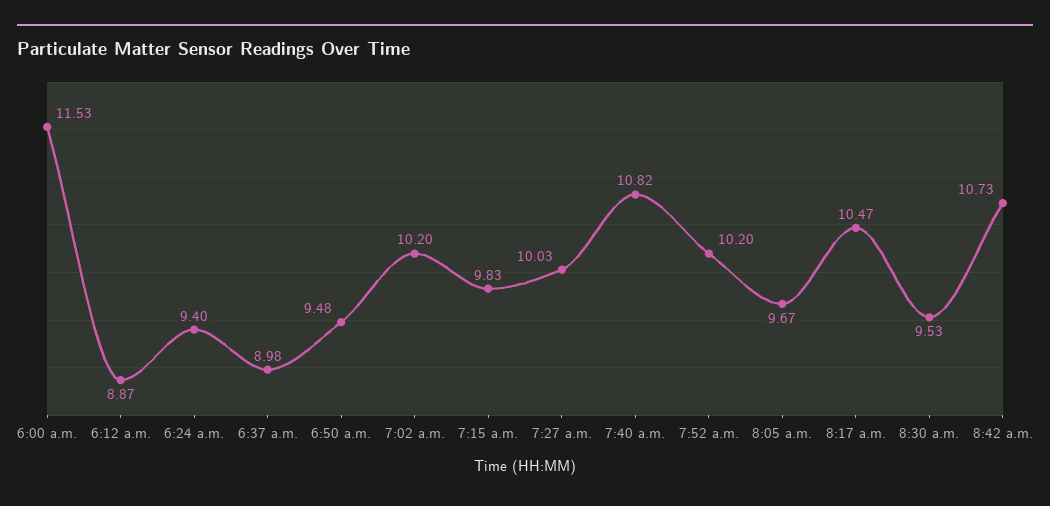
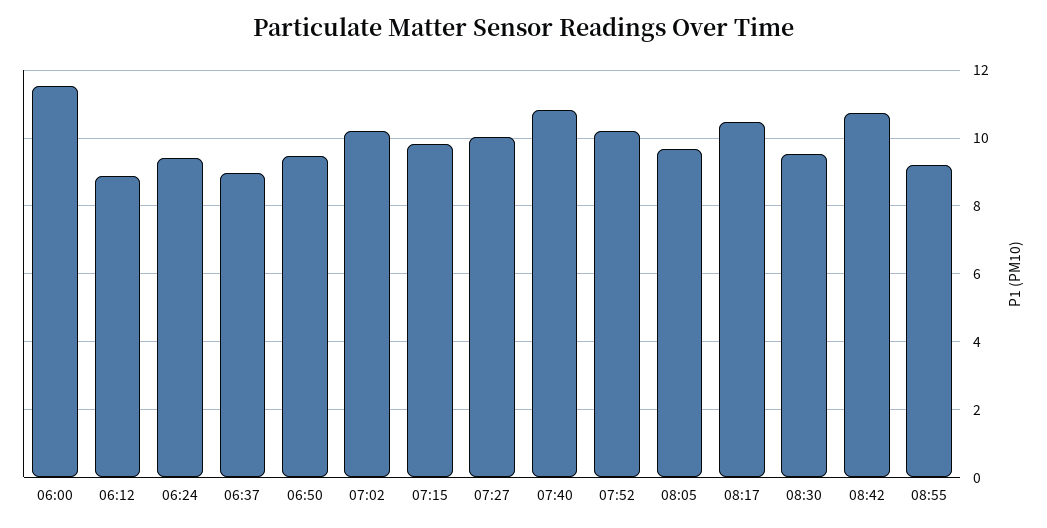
08:55: none -> 9.2

